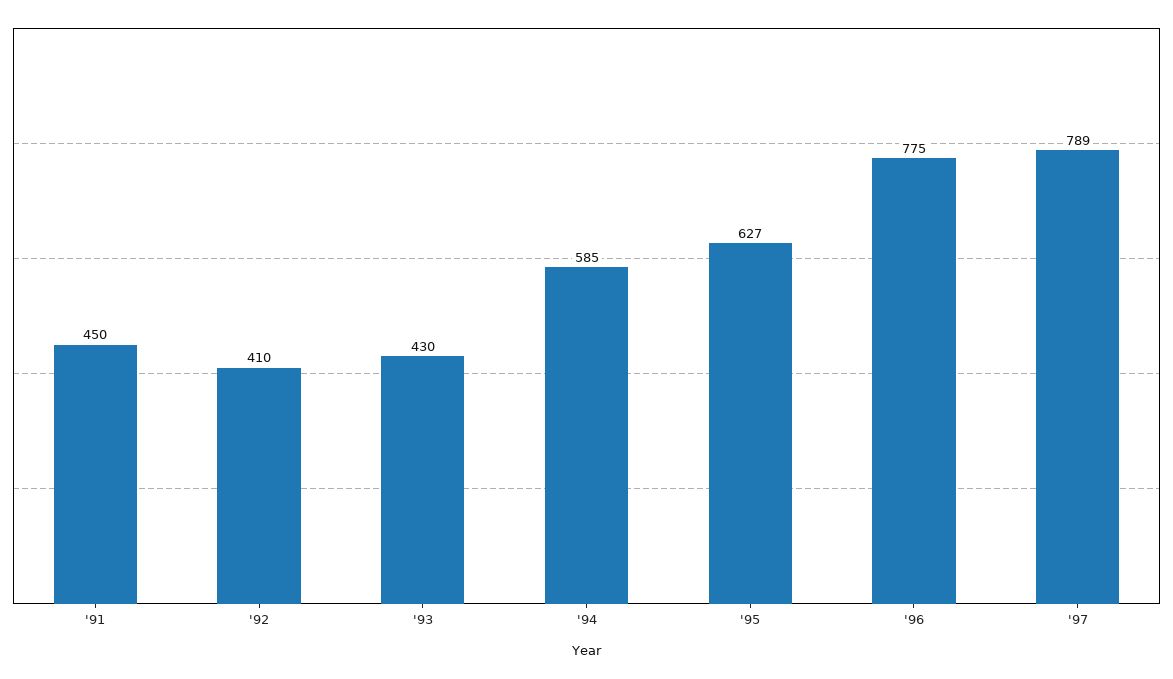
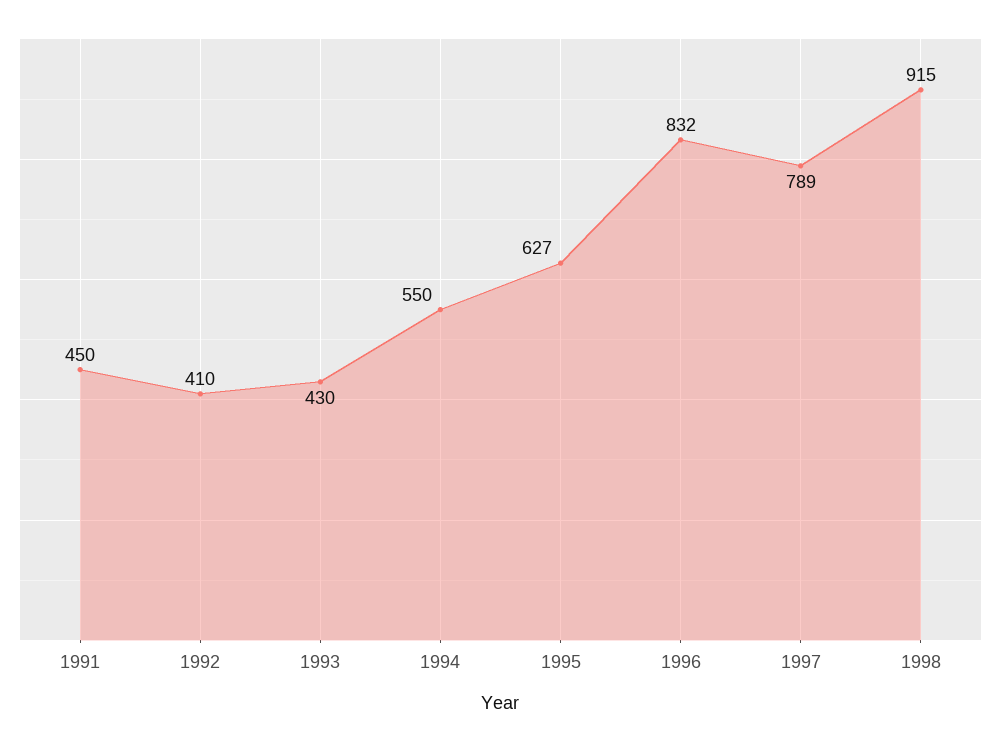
'94: 585 -> 550
'96: 775 -> 832
1998: none -> 915

